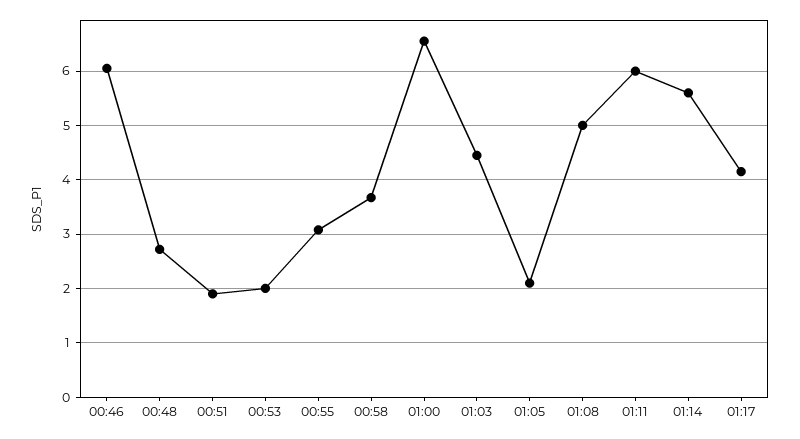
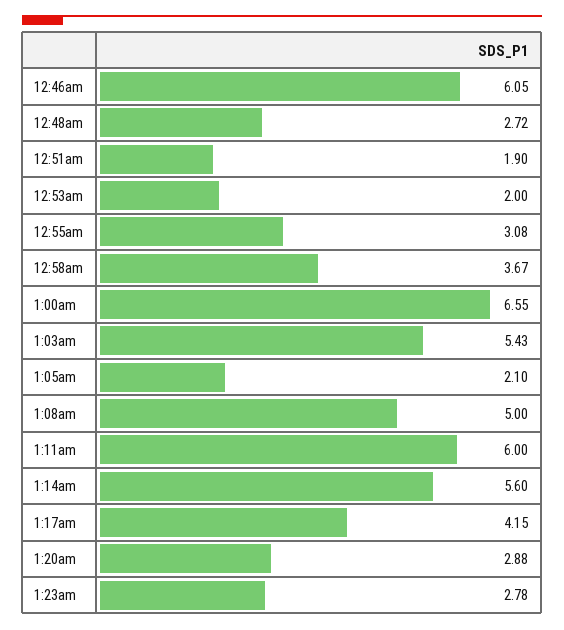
01:03: 4.4 -> 5.43
1:20am: none -> 2.88
1:23am: none -> 2.78

